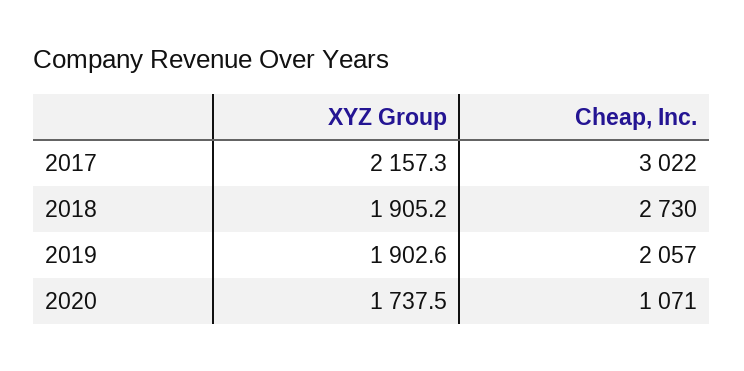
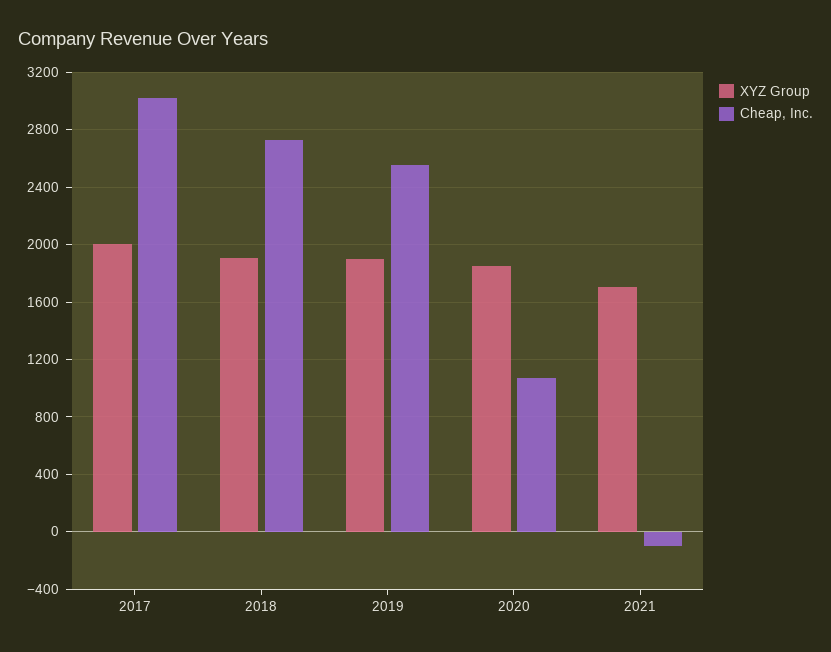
XYZ Group, 2017: 2157.3 -> 2000
Cheap, Inc., 2019: 2057 -> 2550
XYZ Group, 2020: 1737.5 -> 1850
XYZ Group, 2021: none -> 1700
Cheap, Inc., 2021: none -> -100

